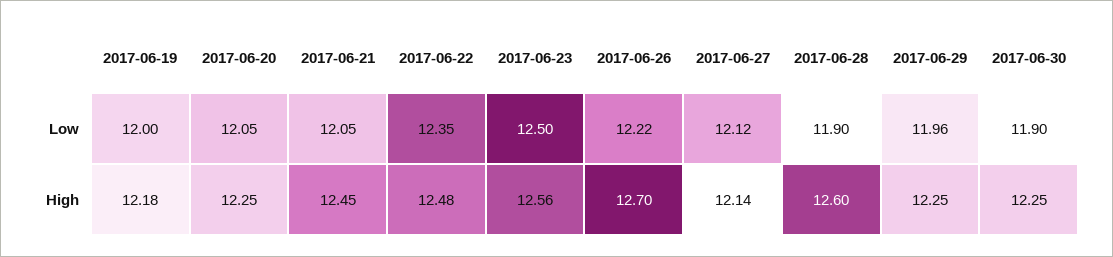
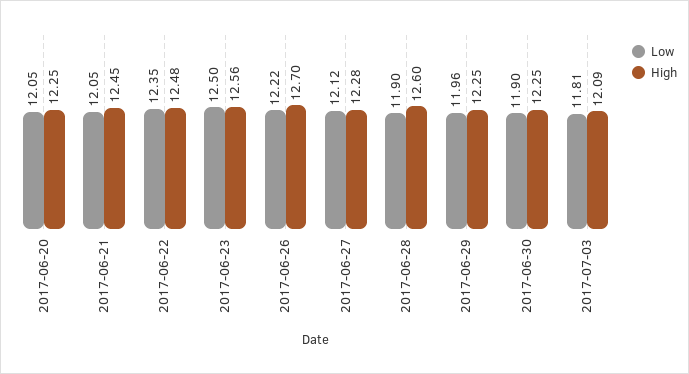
Low, 2017-06-19: 12 -> none
High, 2017-06-19: 12.18 -> none
High, 2017-06-27: 12.14 -> 12.28
Low, 2017-07-03: none -> 11.81
High, 2017-07-03: none -> 12.09

